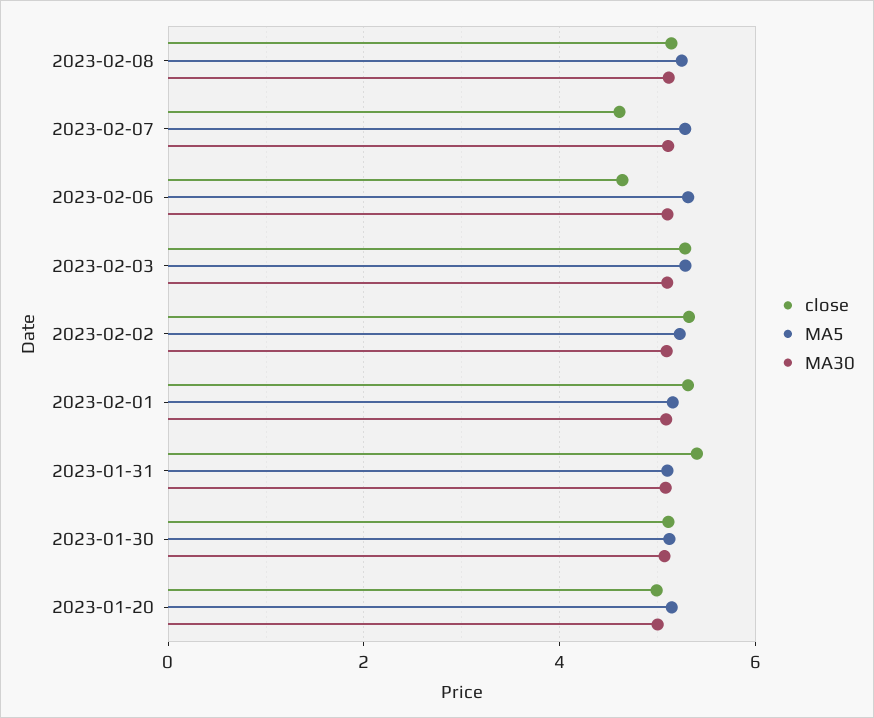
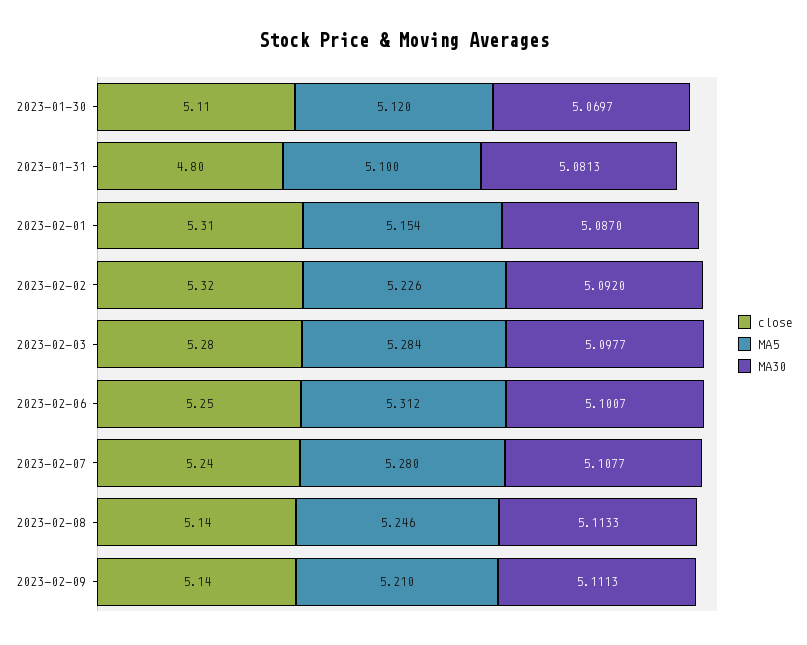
close, 2023-02-07: 4.6 -> 5.24
close, 2023-02-06: 4.6 -> 5.25
close, 2023-01-31: 5.4 -> 4.8
close, 2023-01-20: 5 -> none
MA5, 2023-01-20: 5.2 -> none
MA30, 2023-01-20: 5 -> none
close, 2023-02-09: none -> 5.14
MA5, 2023-02-09: none -> 5.21
MA30, 2023-02-09: none -> 5.1113

